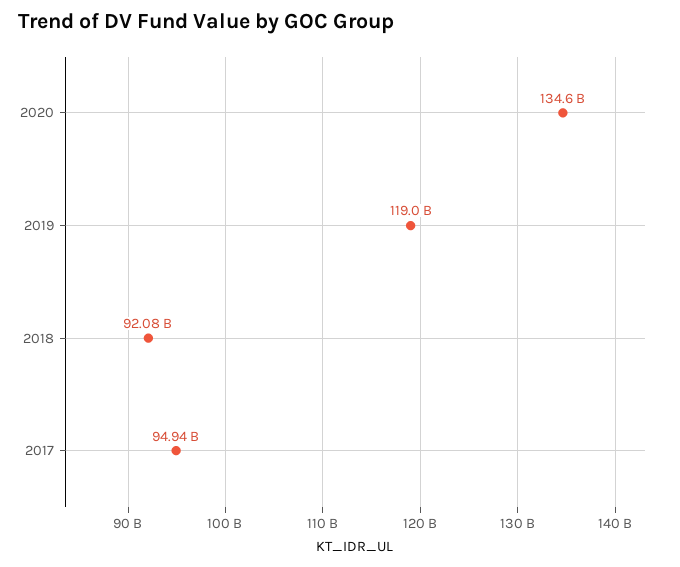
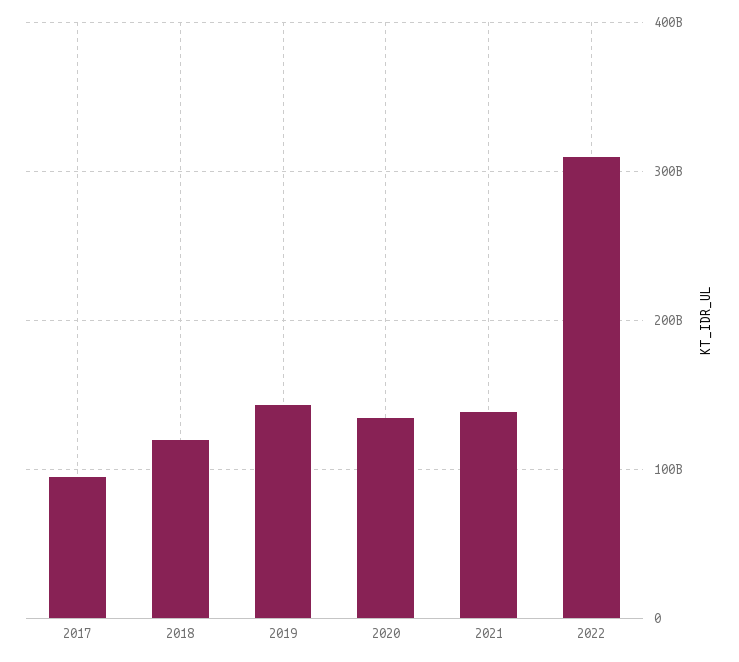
2019: 119000000000 -> 140000000000
2018: 92080000000 -> 120000000000
2021: none -> 140000000000
2022: none -> 310000000000

